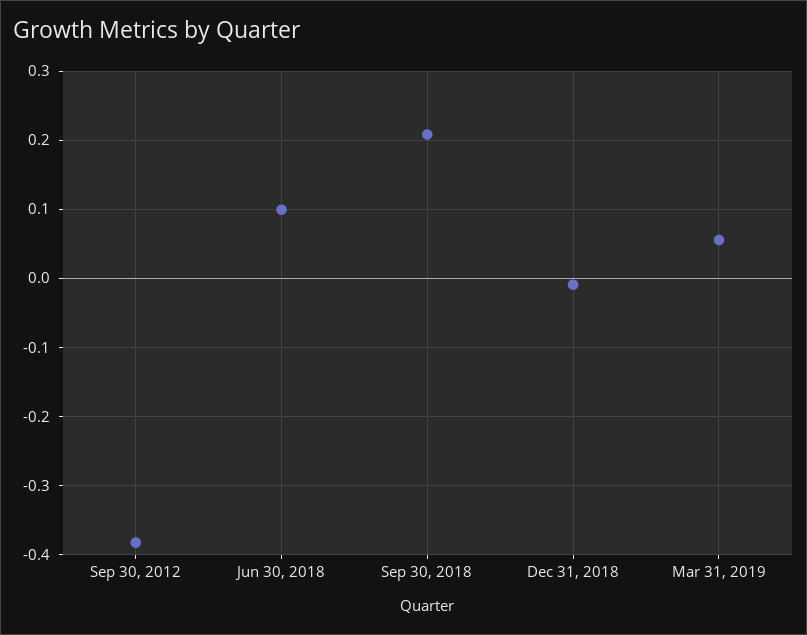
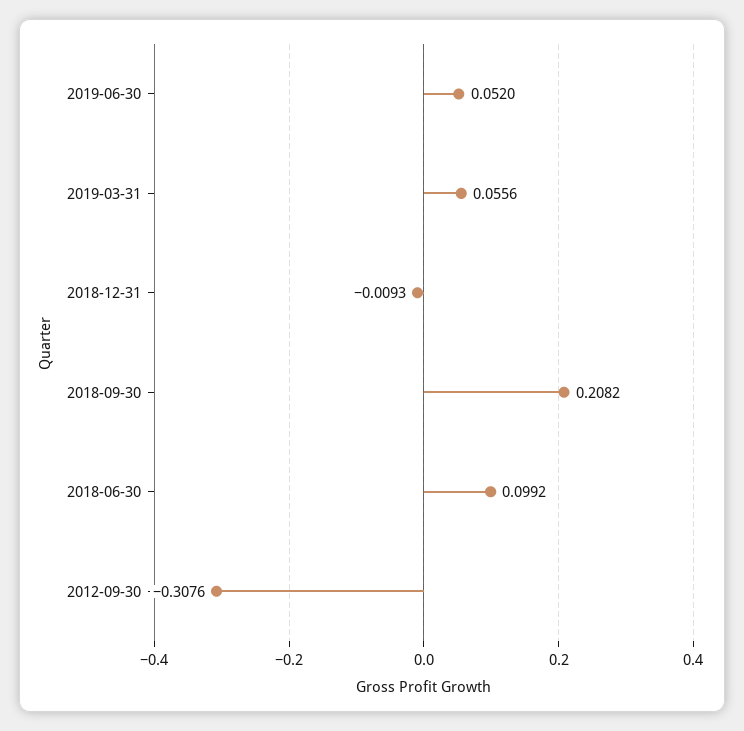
Sep 30, 2012: -0.38 -> -0.3076
2019-06-30: none -> 0.052

